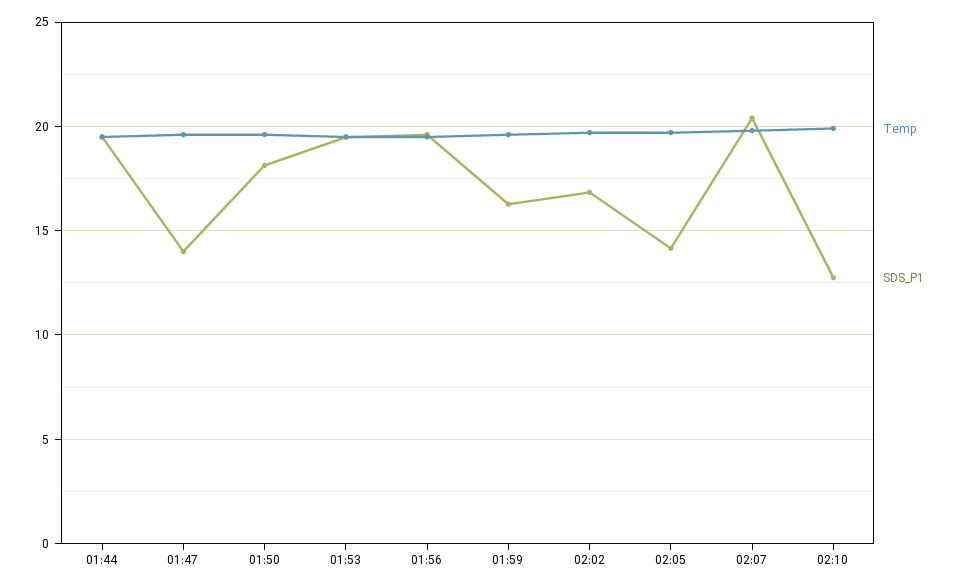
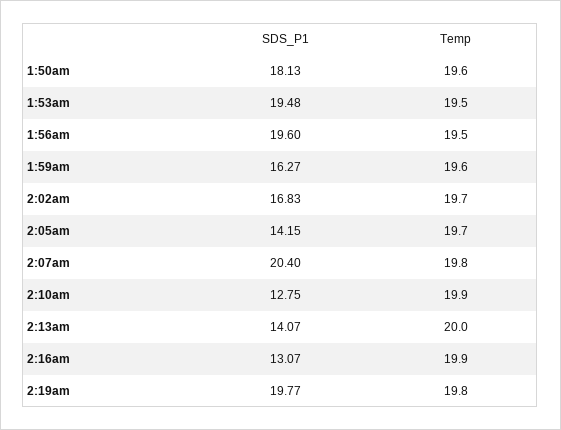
Temp, 01:44: 19.5 -> none
SDS_P1, 01:44: 19.5 -> none
Temp, 01:47: 19.5 -> none
SDS_P1, 01:47: 14 -> none
SDS_P1, 2:13am: none -> 14.07
Temp, 2:13am: none -> 20
SDS_P1, 2:16am: none -> 13.07
Temp, 2:16am: none -> 19.9
SDS_P1, 2:19am: none -> 19.77
Temp, 2:19am: none -> 19.8

